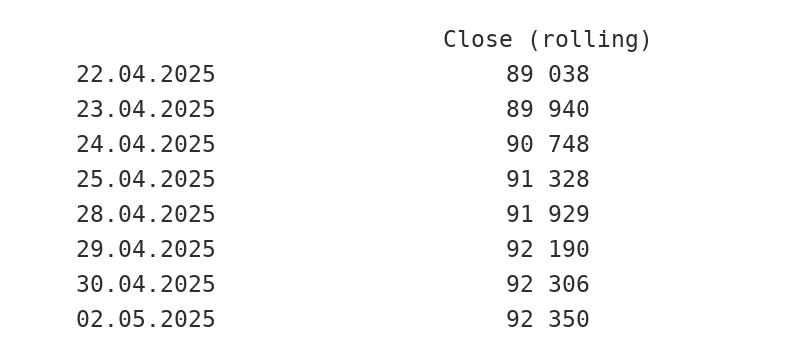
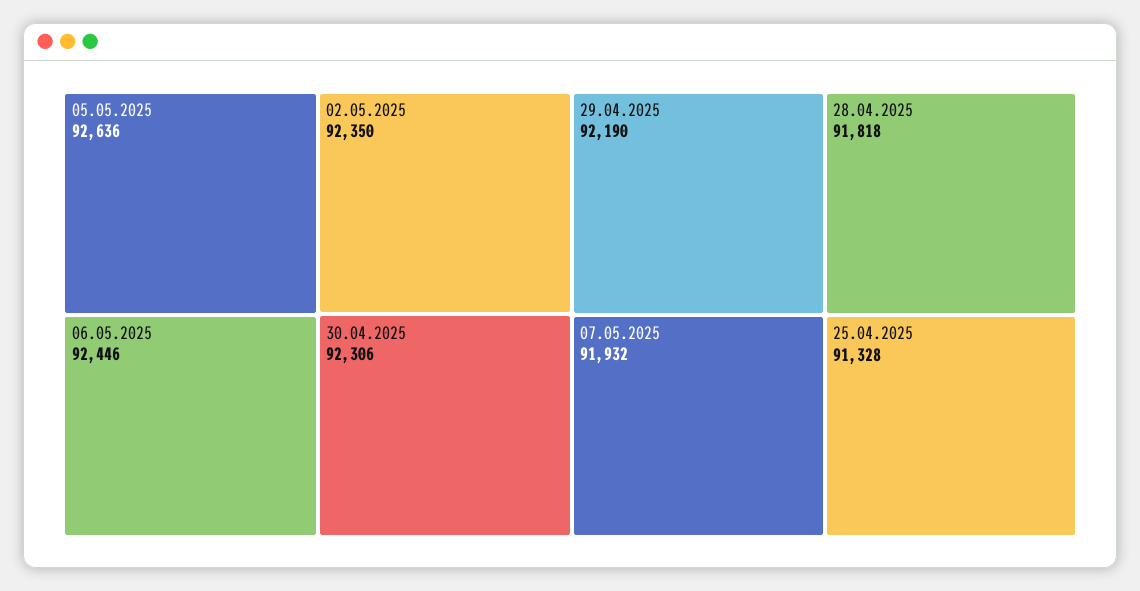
22.04.2025: 89038 -> none
23.04.2025: 89940 -> none
24.04.2025: 90748 -> none
28.04.2025: 91929 -> 91818
05.05.2025: none -> 92636
06.05.2025: none -> 92446
07.05.2025: none -> 91932

